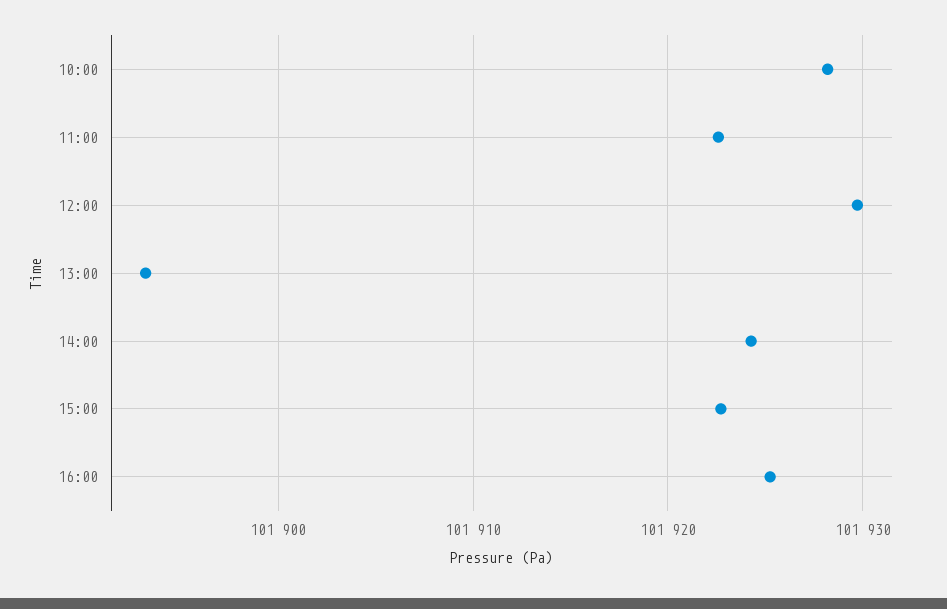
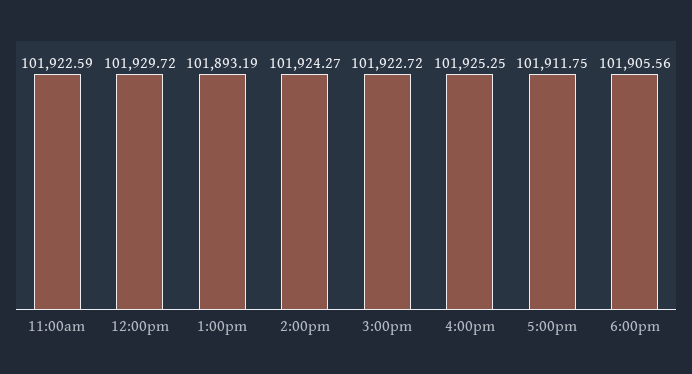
10:00: 101928 -> none
5:00pm: none -> 101911.75
6:00pm: none -> 101905.56

